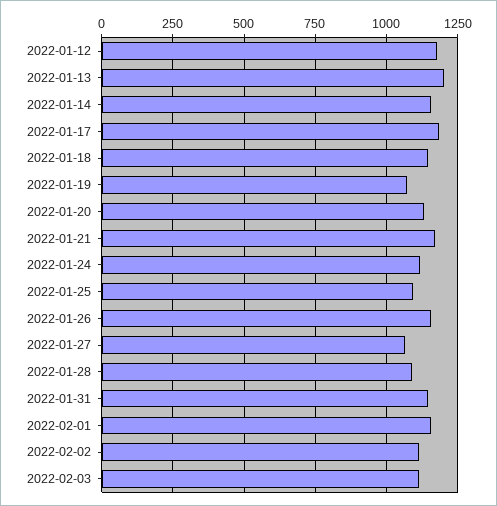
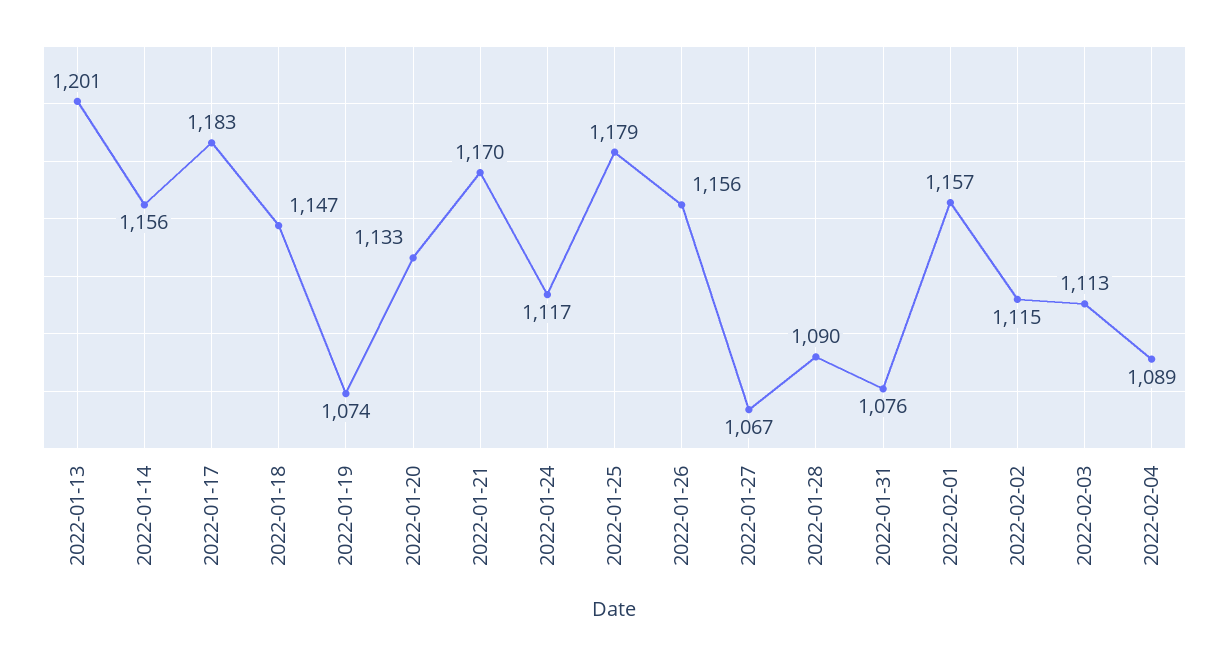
2022-01-12: 1175 -> none
2022-01-25: 1100 -> 1179
2022-01-31: 1150 -> 1076
2022-02-04: none -> 1089

